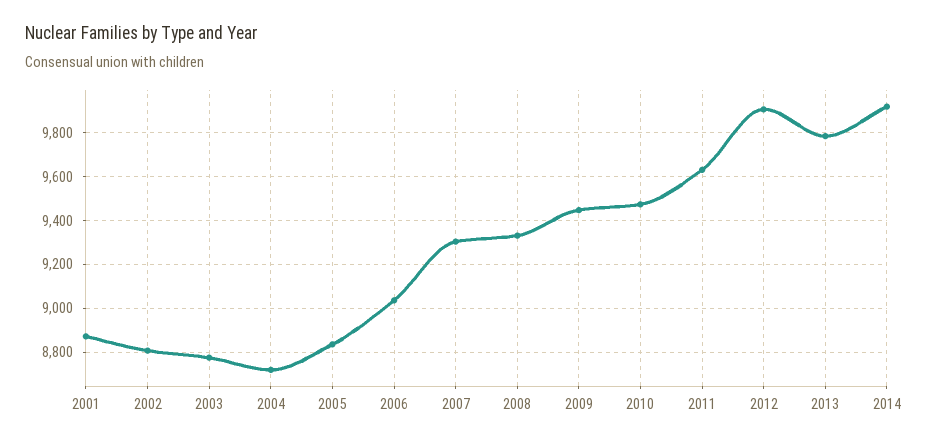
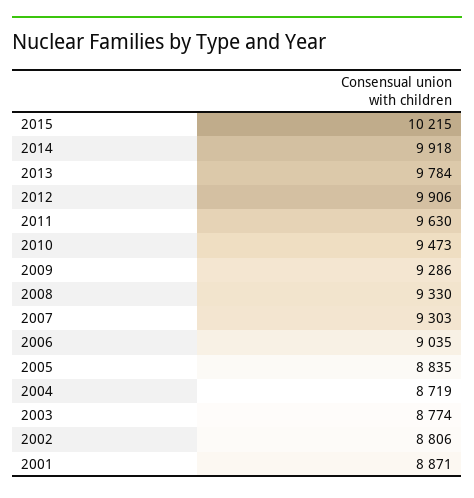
2009: 9450 -> 9286
2015: none -> 10215

